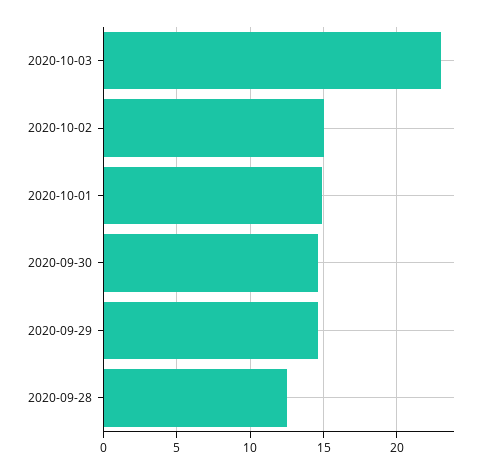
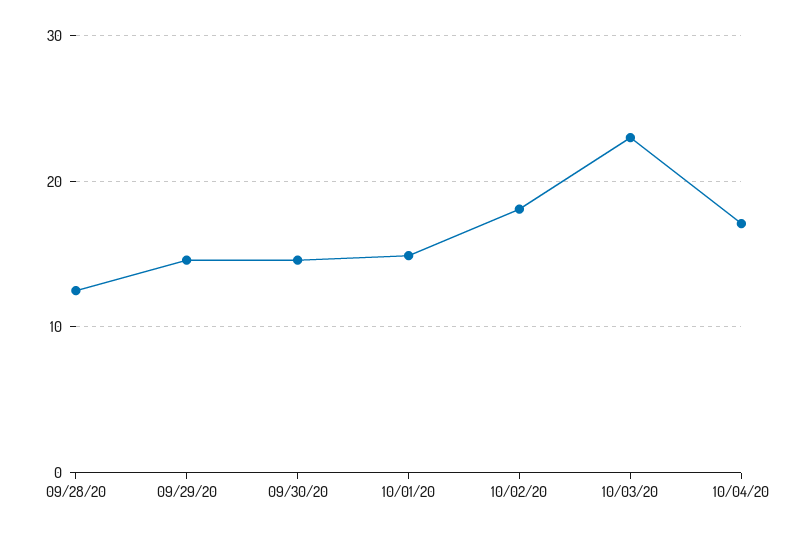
2020-10-02: 15 -> 18
10/04/20: none -> 17

